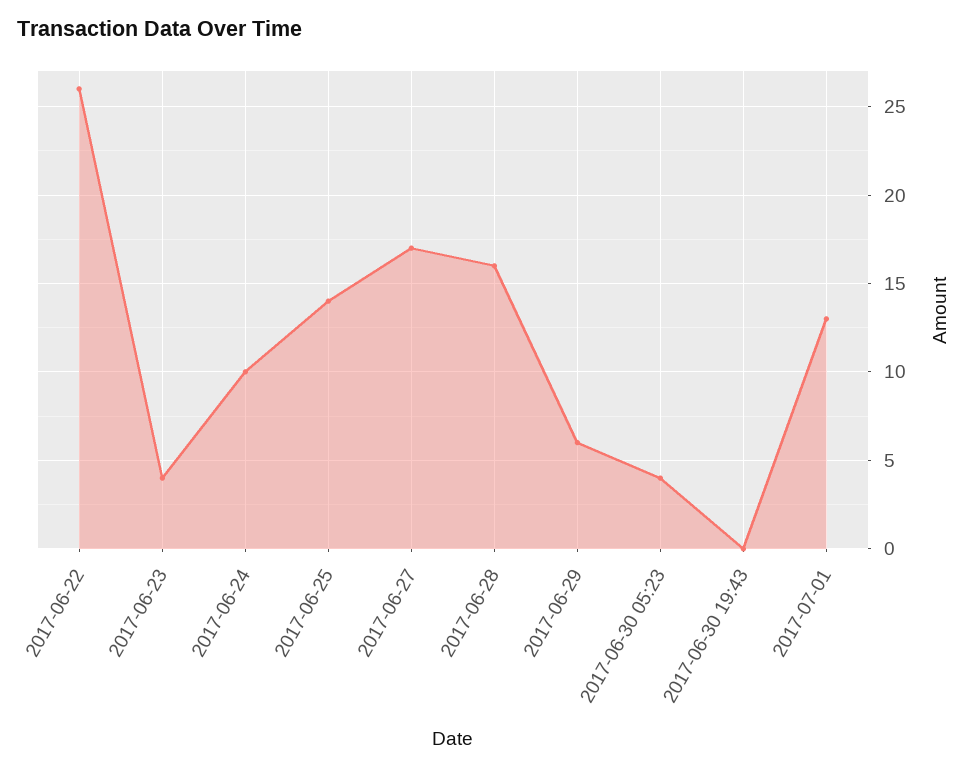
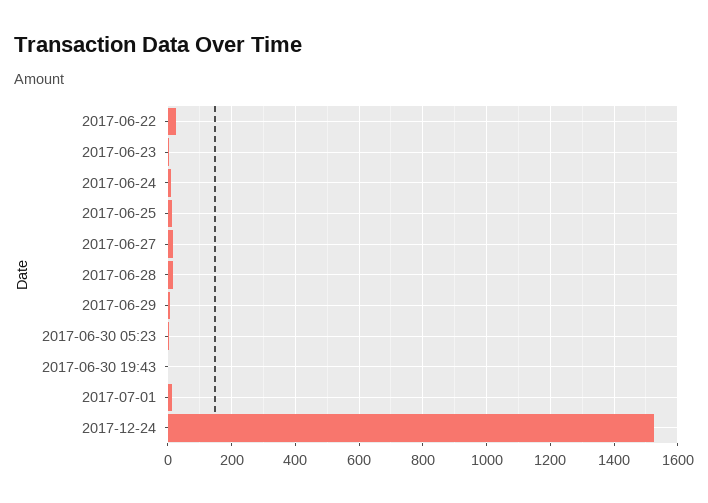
2017-12-24: none -> 1520

